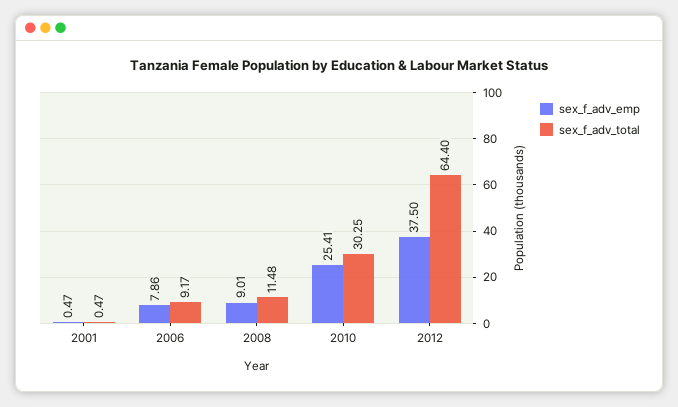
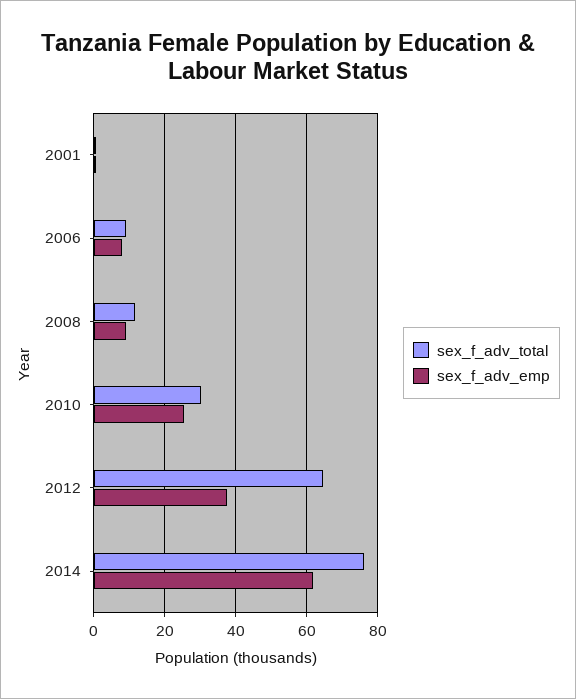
sex_f_adv_total, 2014: none -> 76
sex_f_adv_emp, 2014: none -> 62

